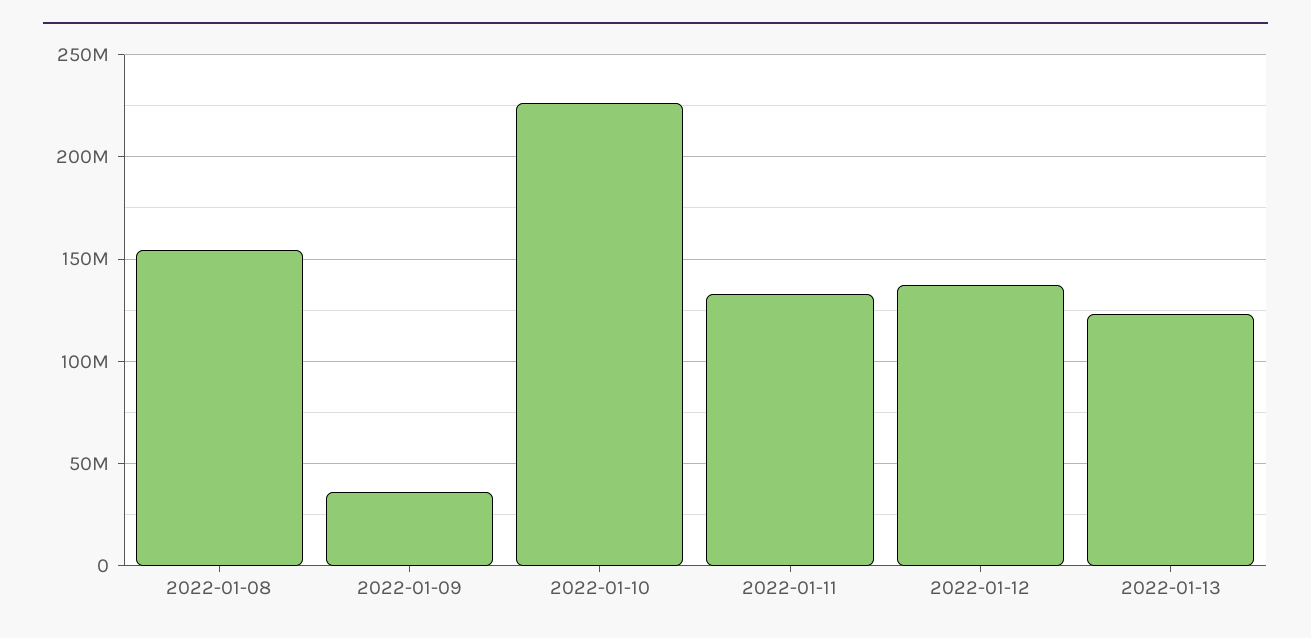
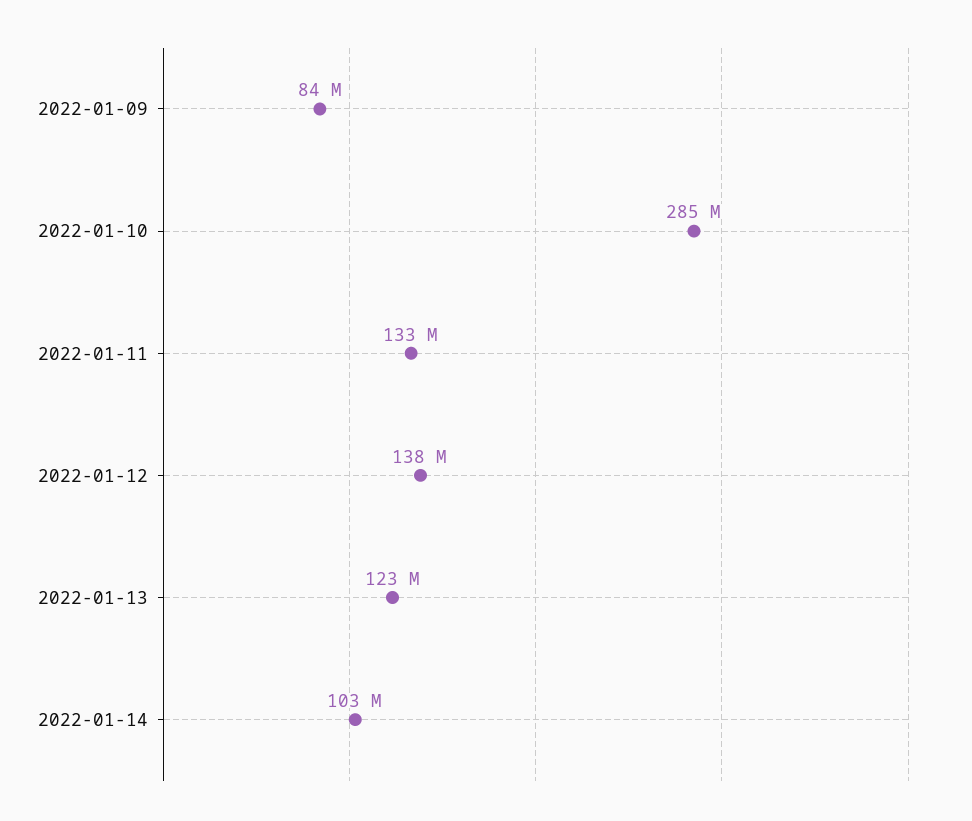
2022-01-08: 155000000 -> none
2022-01-09: 35000000 -> 84000000
2022-01-10: 225000000 -> 285000000
2022-01-14: none -> 103000000

